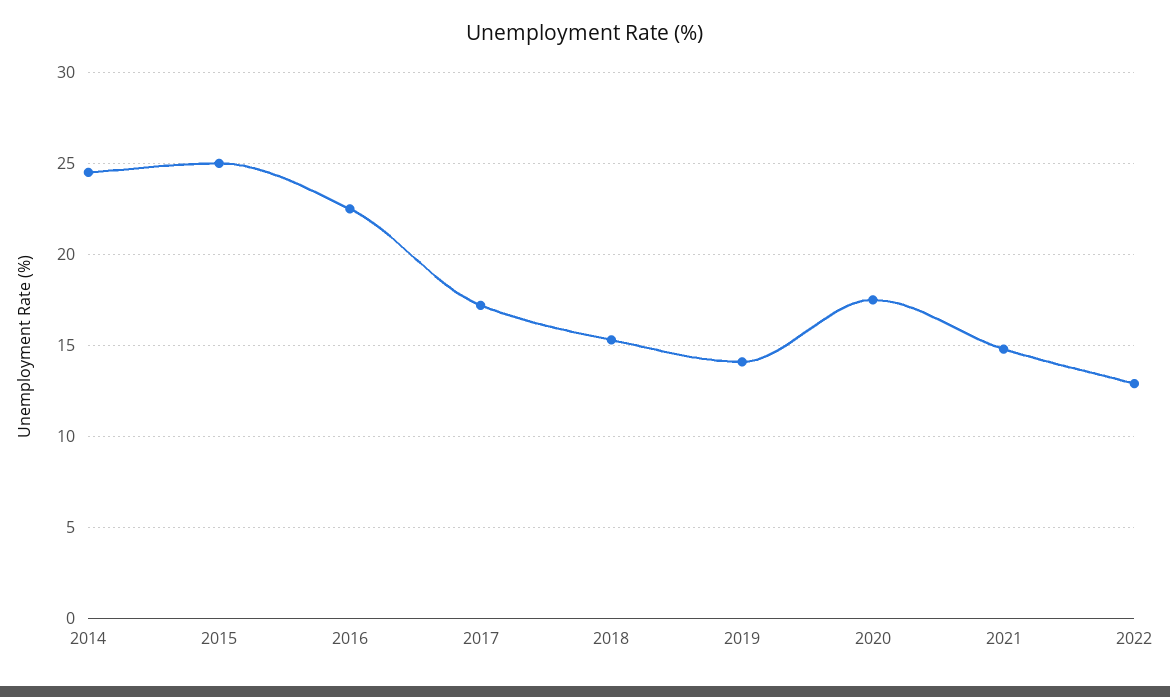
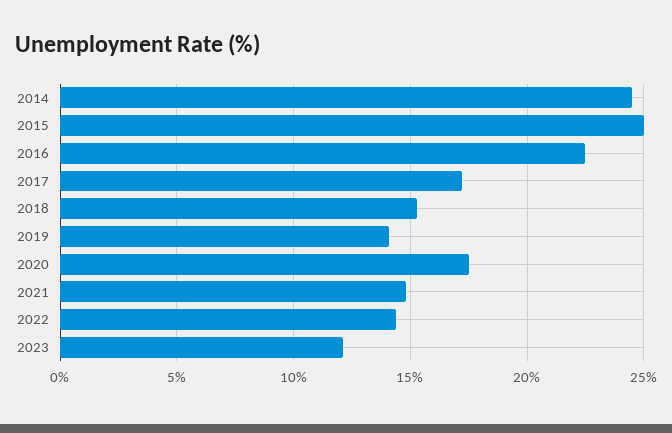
2022: 13 -> 14.5
2023: none -> 12

